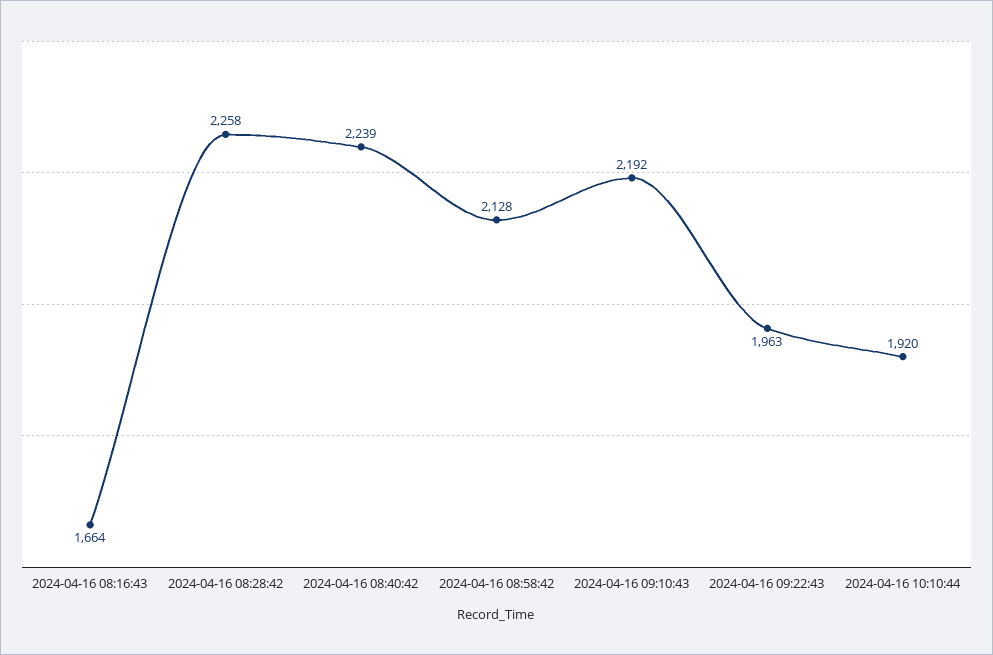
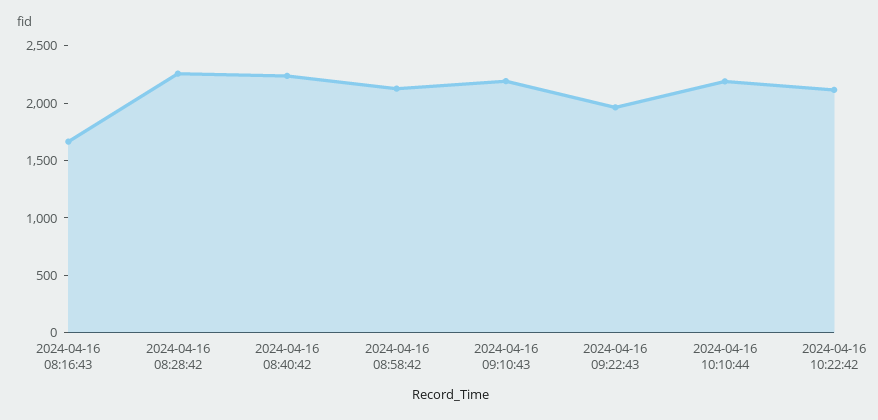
2024-04-16 10:10:44: 1920 -> 2200
2024-04-16 10:22:42: none -> 2100

